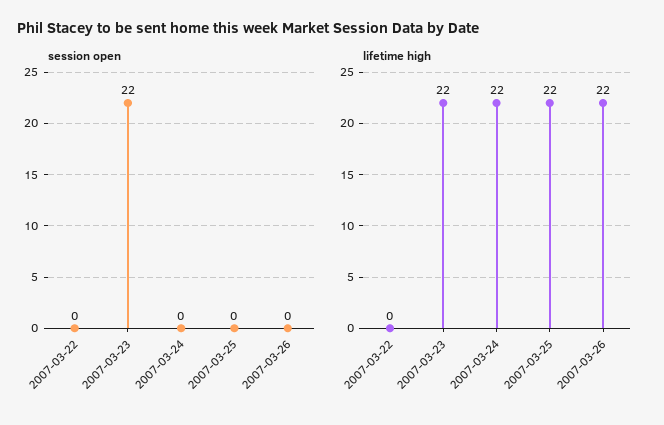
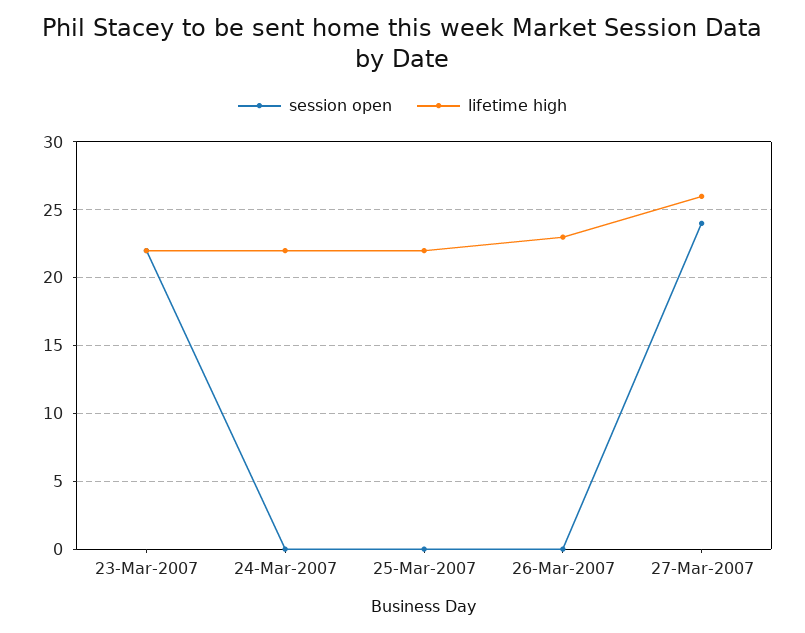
session open, 2007-03-22: 0 -> none
lifetime high, 2007-03-22: 0 -> none
lifetime high, 2007-03-26: 22 -> 23
session open, 27-Mar-2007: none -> 24
lifetime high, 27-Mar-2007: none -> 26

